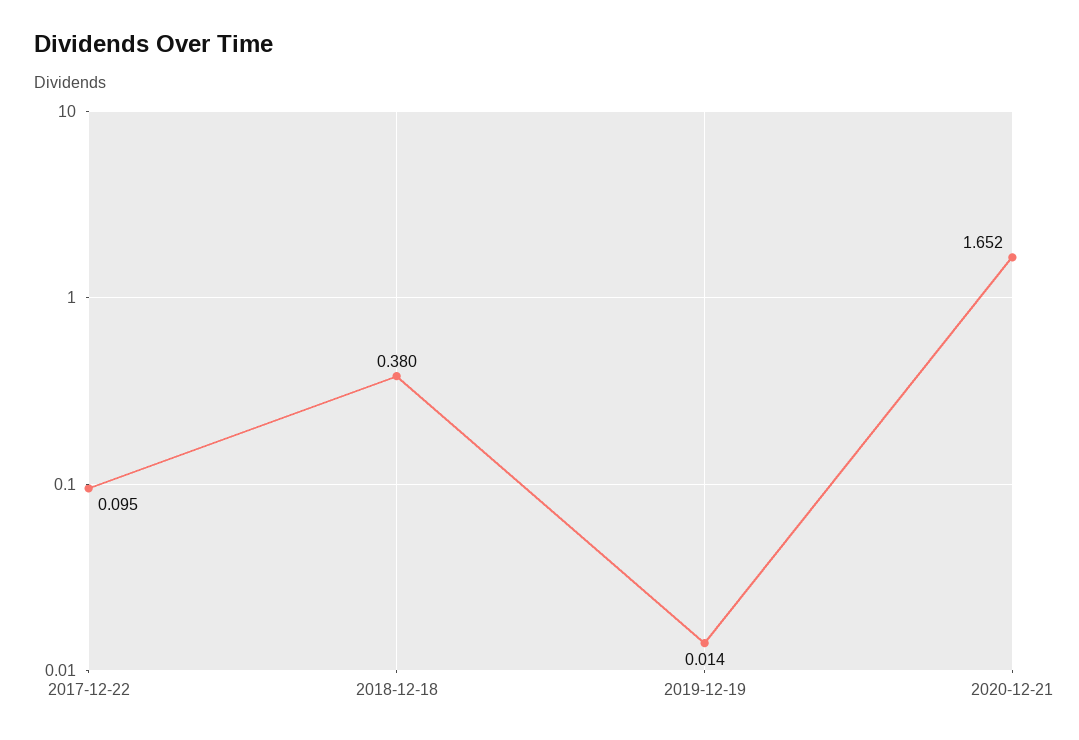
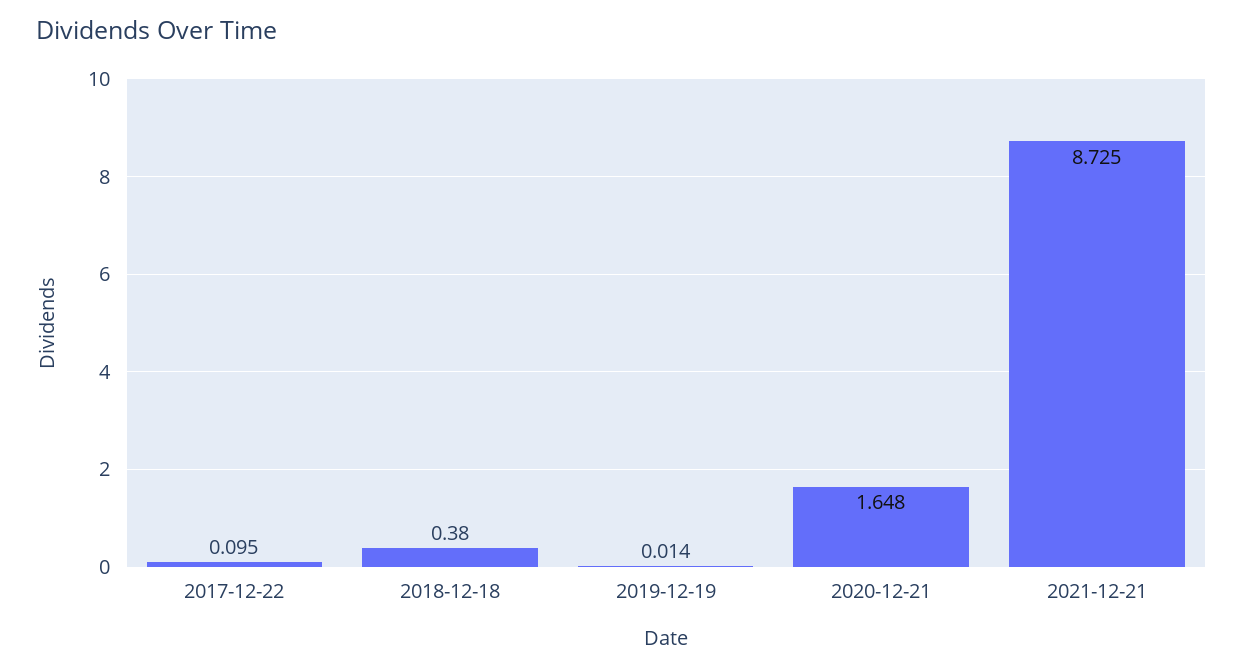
2020-12-21: 1.652 -> 1.648
2021-12-21: none -> 8.725

